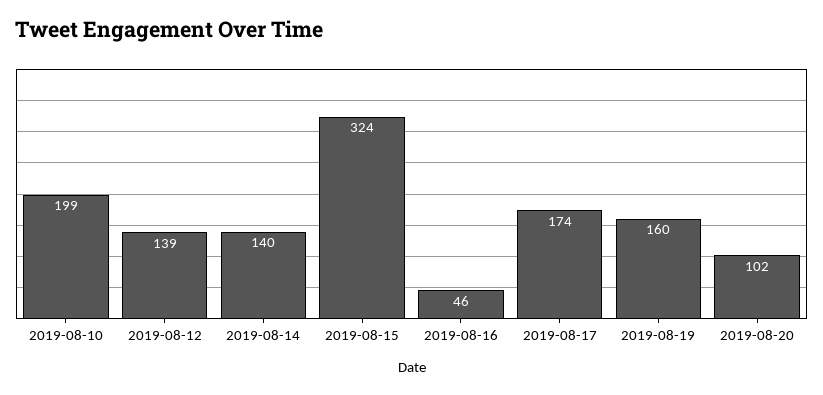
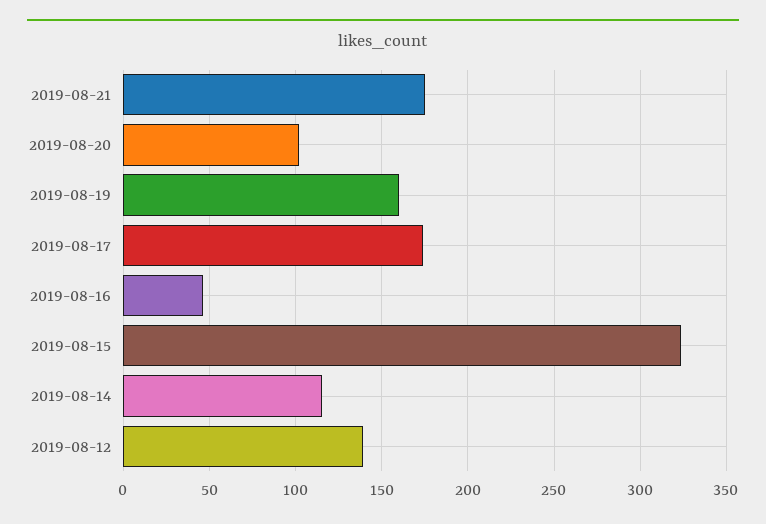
2019-08-10: 199 -> none
2019-08-14: 140 -> 115
2019-08-21: none -> 175

